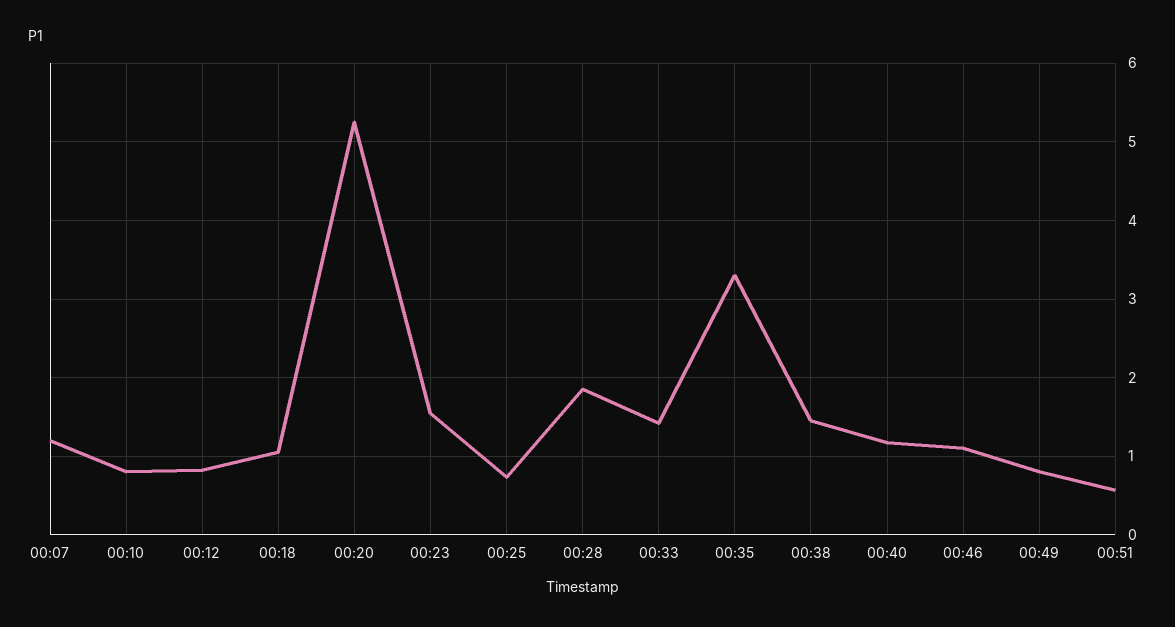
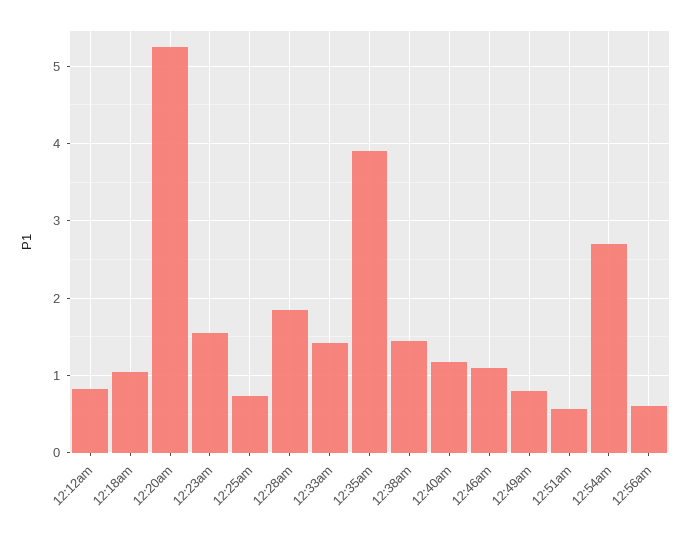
00:07: 1.2 -> none
00:10: 0.8 -> none
00:35: 3.3 -> 3.9
12:54am: none -> 2.7
12:56am: none -> 0.6

